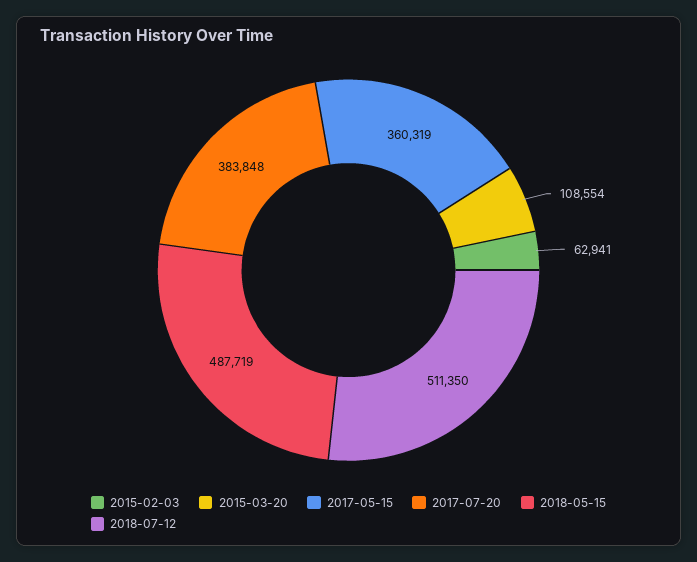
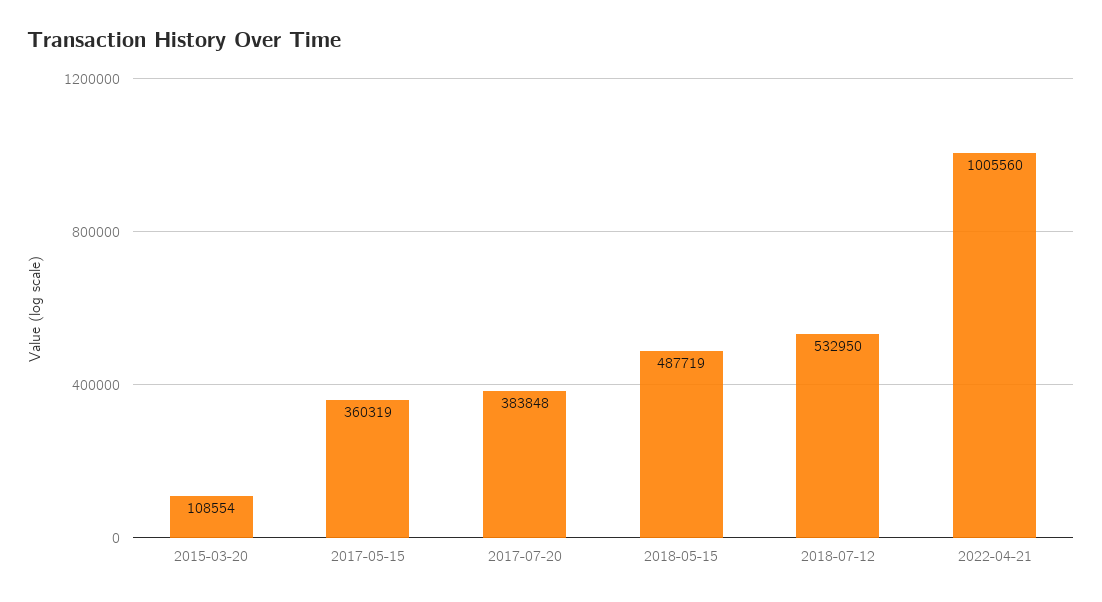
2015-02-03: 62941 -> none
2018-07-12: 511350 -> 532950
2022-04-21: none -> 1005560

